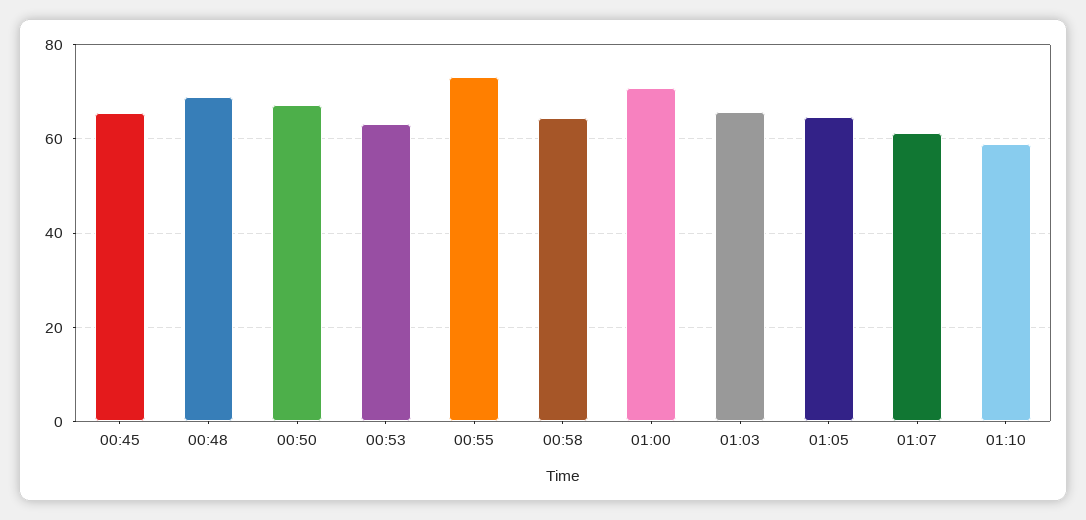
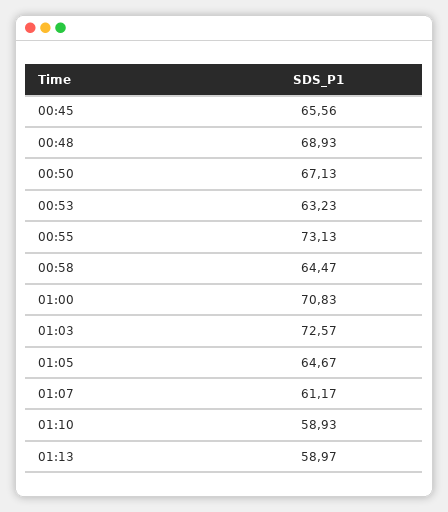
01:03: 66 -> 72.57
01:13: none -> 58.97

